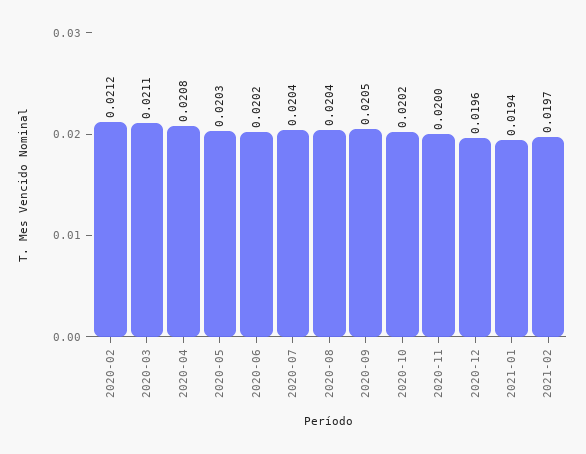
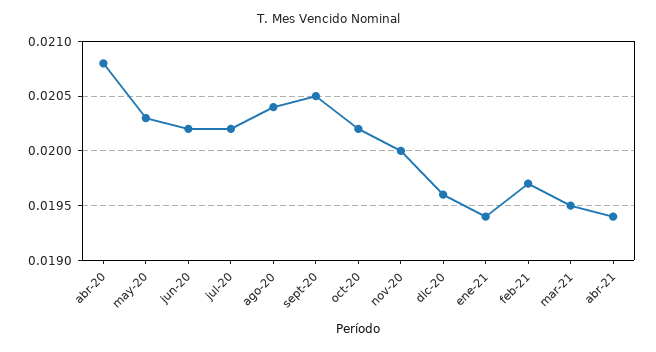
2020-02: 0.0212 -> none
2020-03: 0.0211 -> none
2020-07: 0.0204 -> 0.0202
mar-21: none -> 0.0195
abr-21: none -> 0.0194

